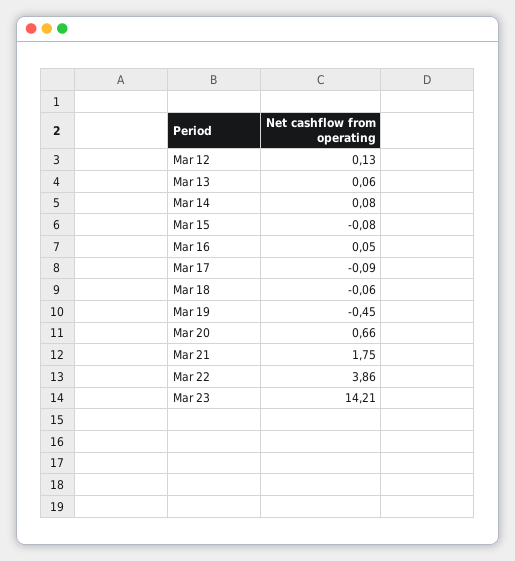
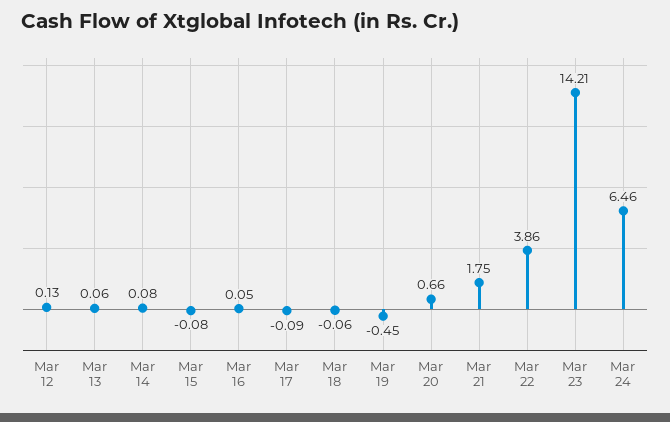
Mar 24: none -> 6.46

